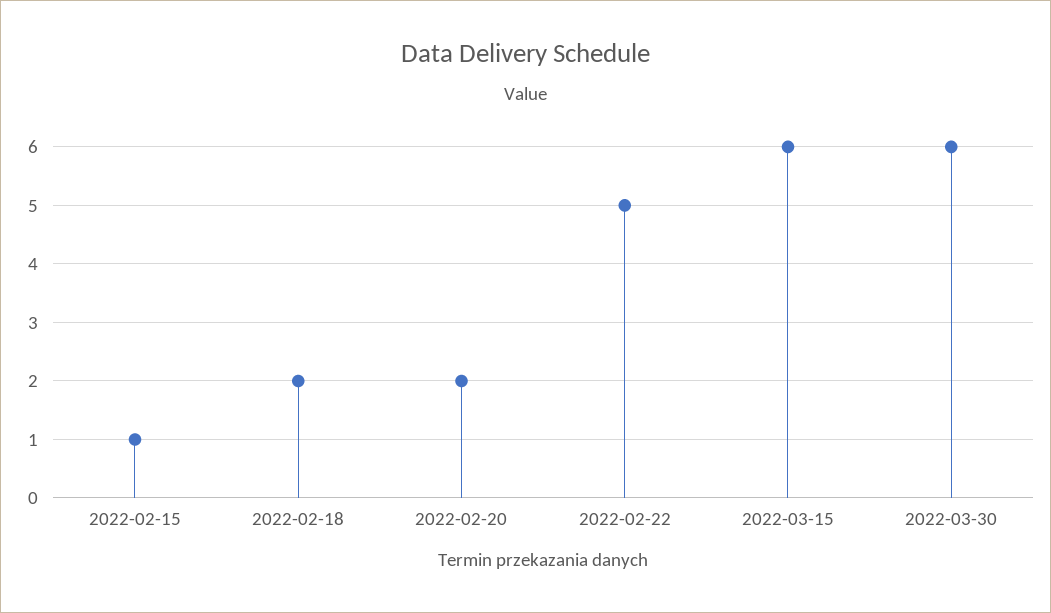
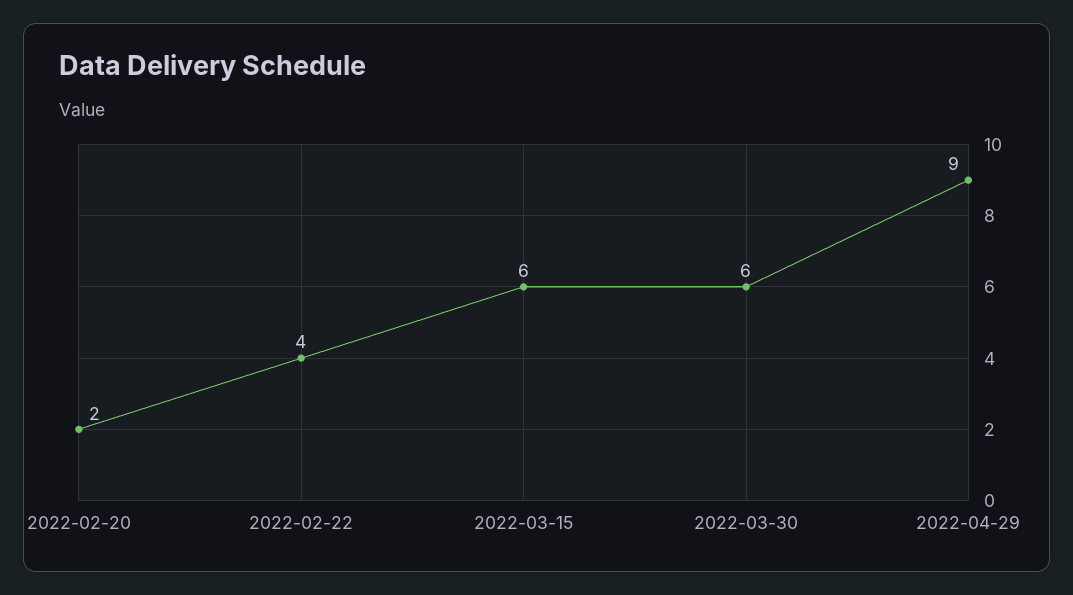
2022-02-15: 1 -> none
2022-02-18: 2 -> none
2022-02-22: 5 -> 4
2022-04-29: none -> 9

